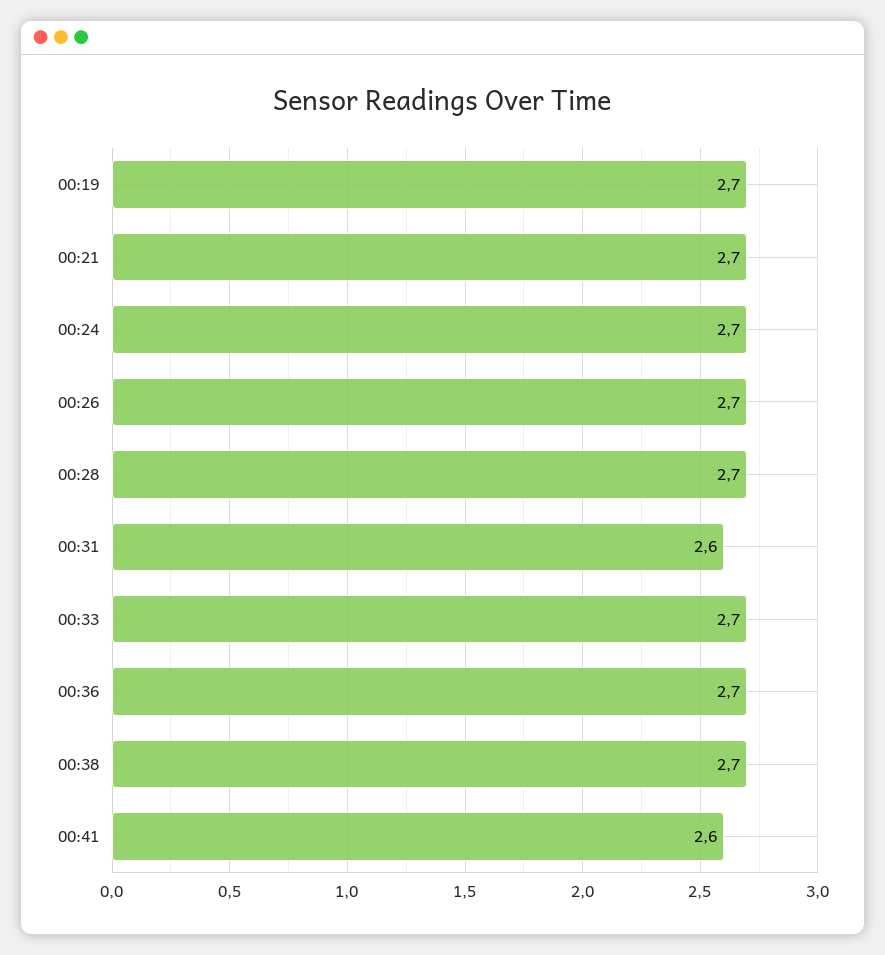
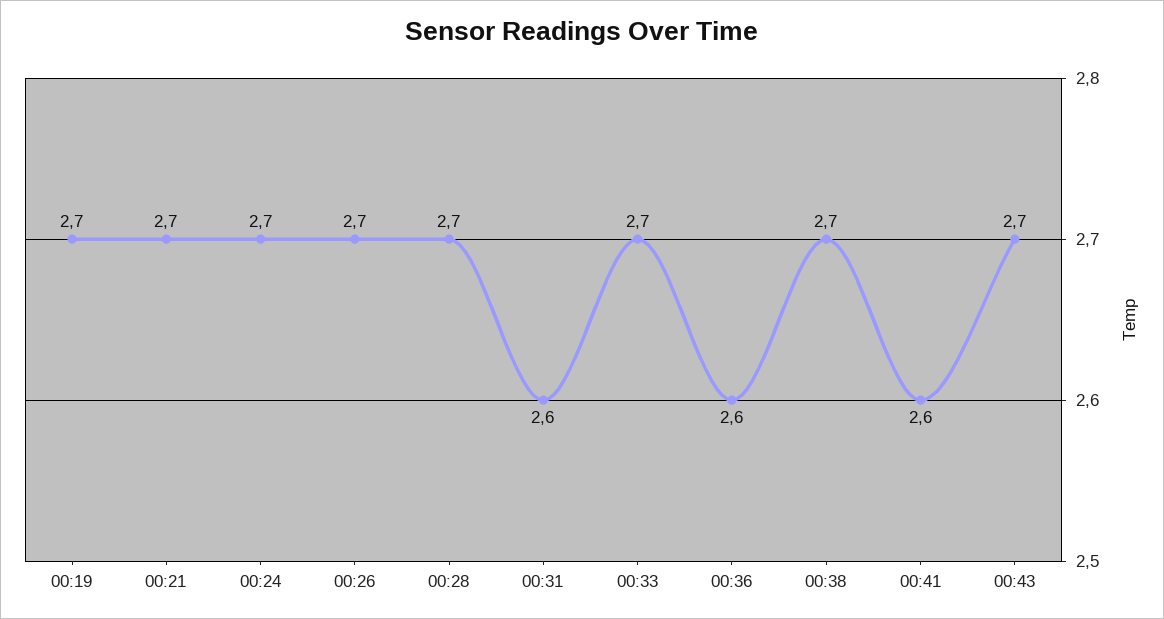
00:36: 2.7 -> 2.6
00:43: none -> 2.7

